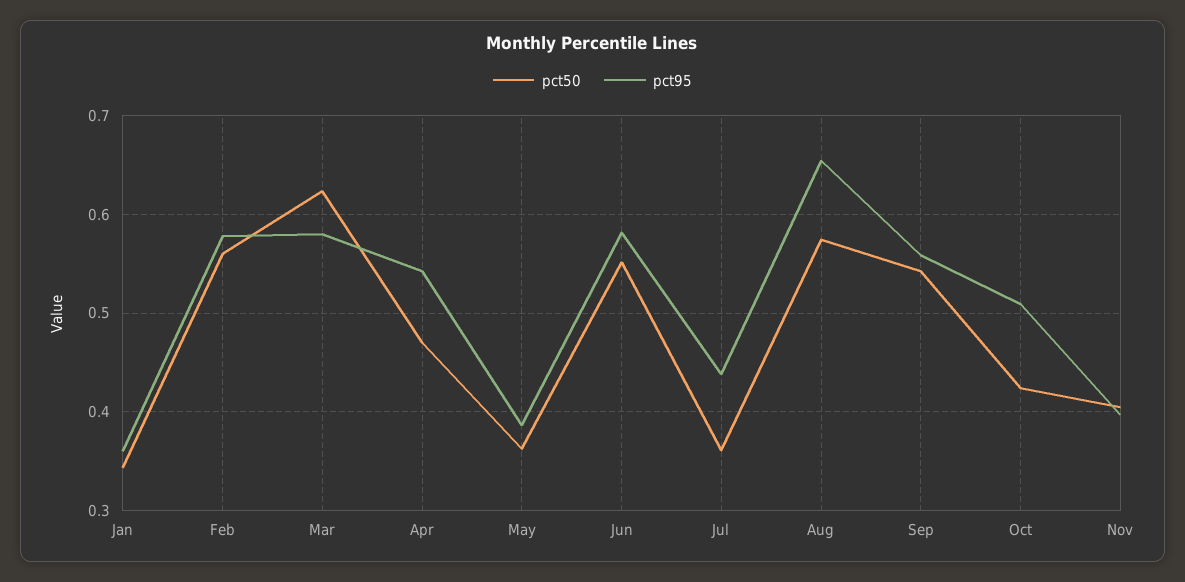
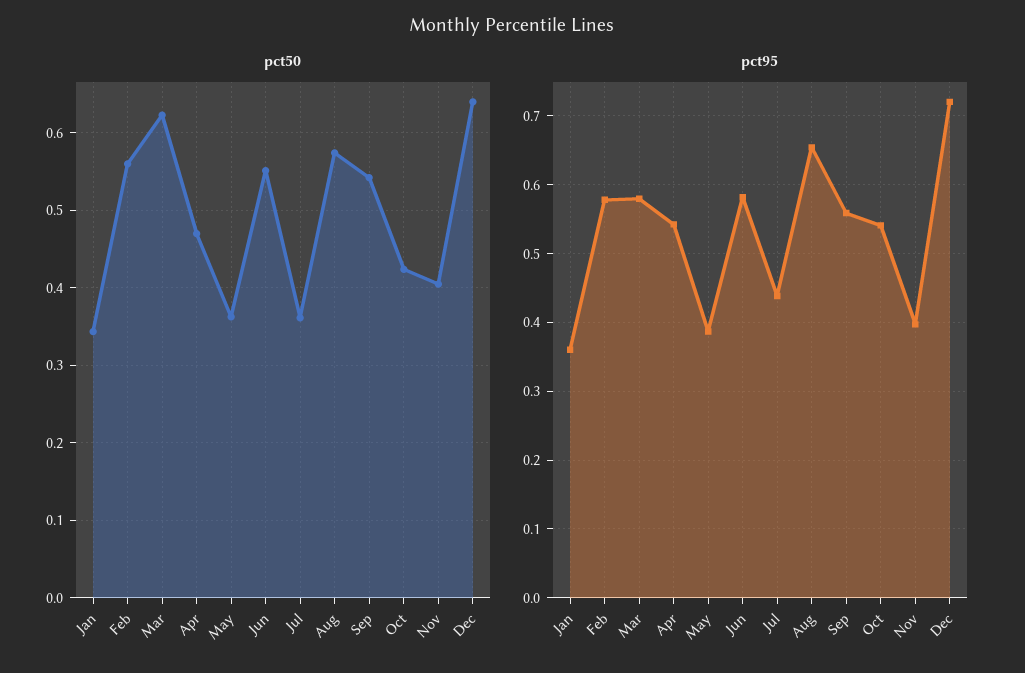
pct95, Oct: 0.51 -> 0.54
pct50, Dec: none -> 0.64
pct95, Dec: none -> 0.72

